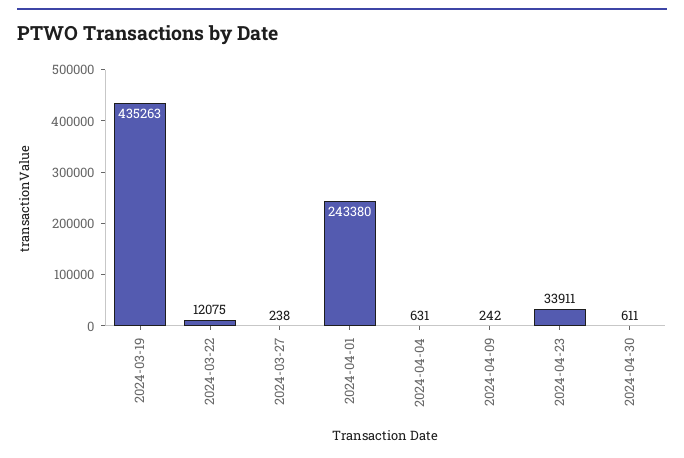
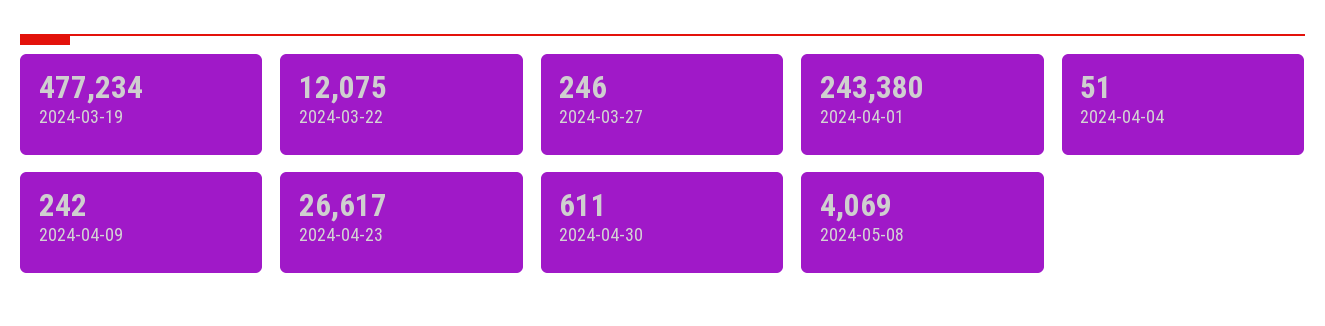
2024-03-19: 435263 -> 477234
2024-03-27: 238 -> 246
2024-04-04: 631 -> 51
2024-04-23: 33911 -> 26617
2024-05-08: none -> 4069

